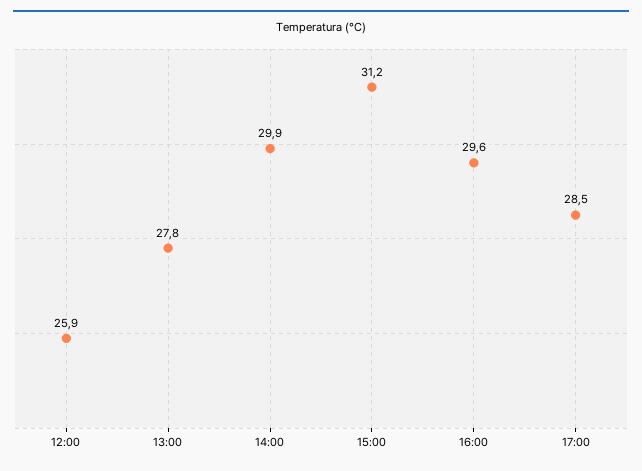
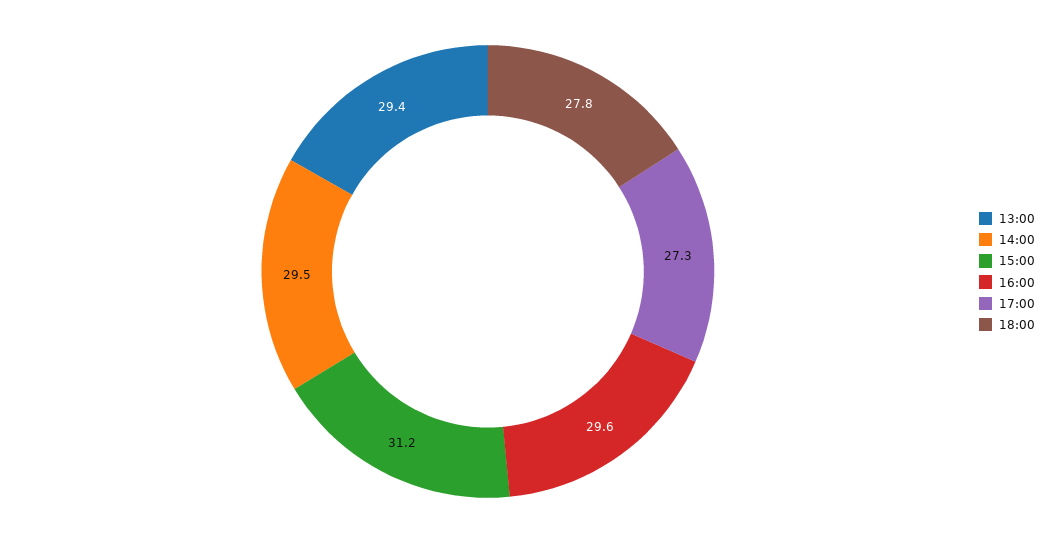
12:00: 25.9 -> none
13:00: 27.8 -> 29.4
14:00: 29.9 -> 29.5
17:00: 28.5 -> 27.3
18:00: none -> 27.8

